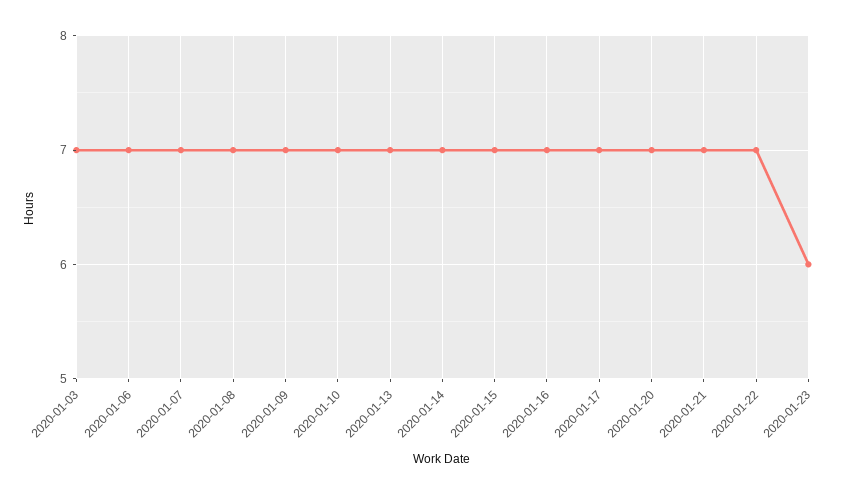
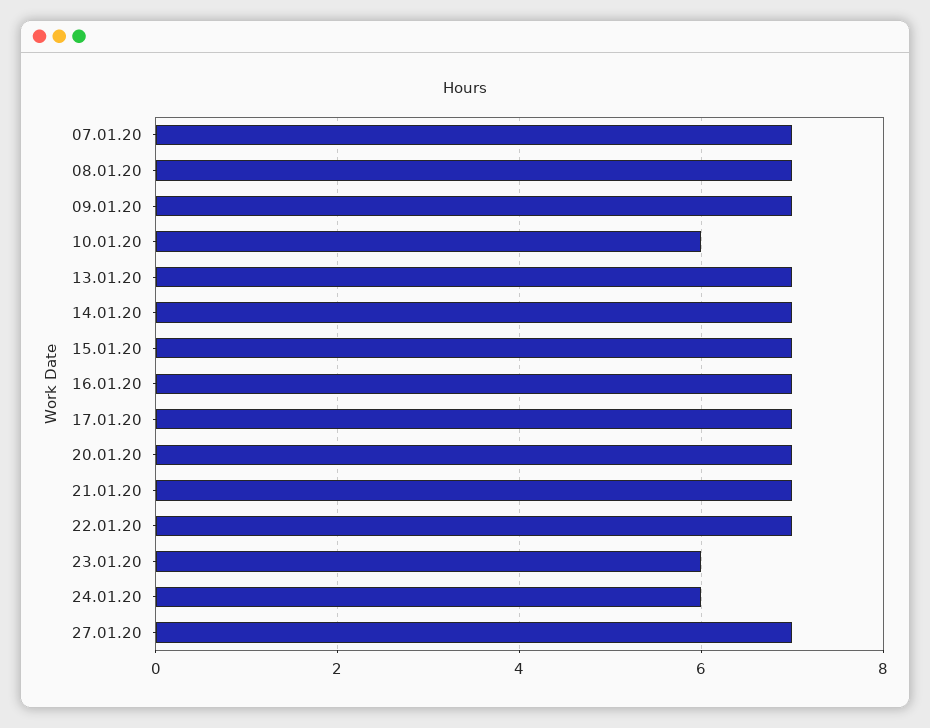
2020-01-03: 7 -> none
2020-01-06: 7 -> none
2020-01-10: 7 -> 6
24.01.20: none -> 6
27.01.20: none -> 7

